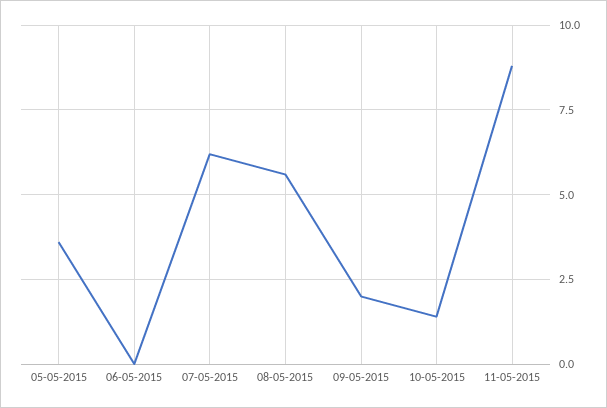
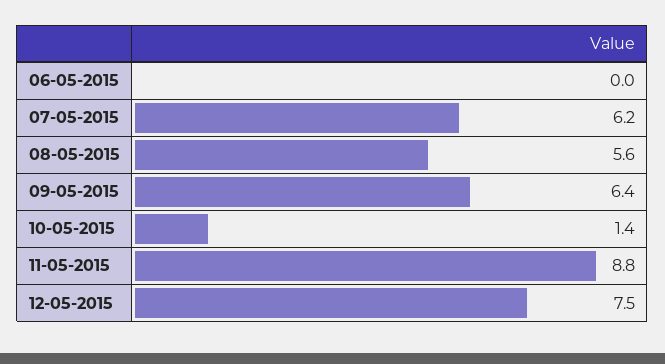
05-05-2015: 3.5 -> none
09-05-2015: 2 -> 6.4
12-05-2015: none -> 7.5

